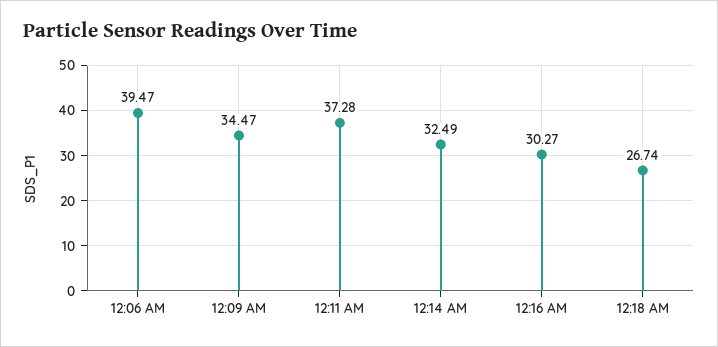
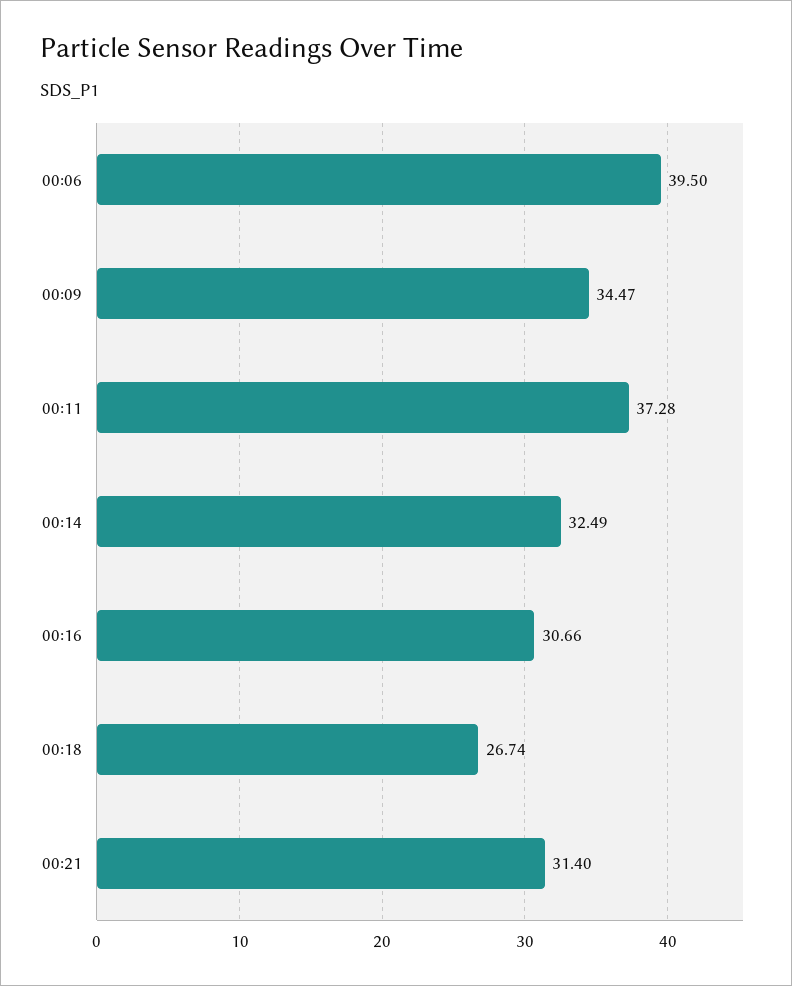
12:06 AM: 39.47 -> 39.5
12:16 AM: 30.27 -> 30.66
00:21: none -> 31.4

